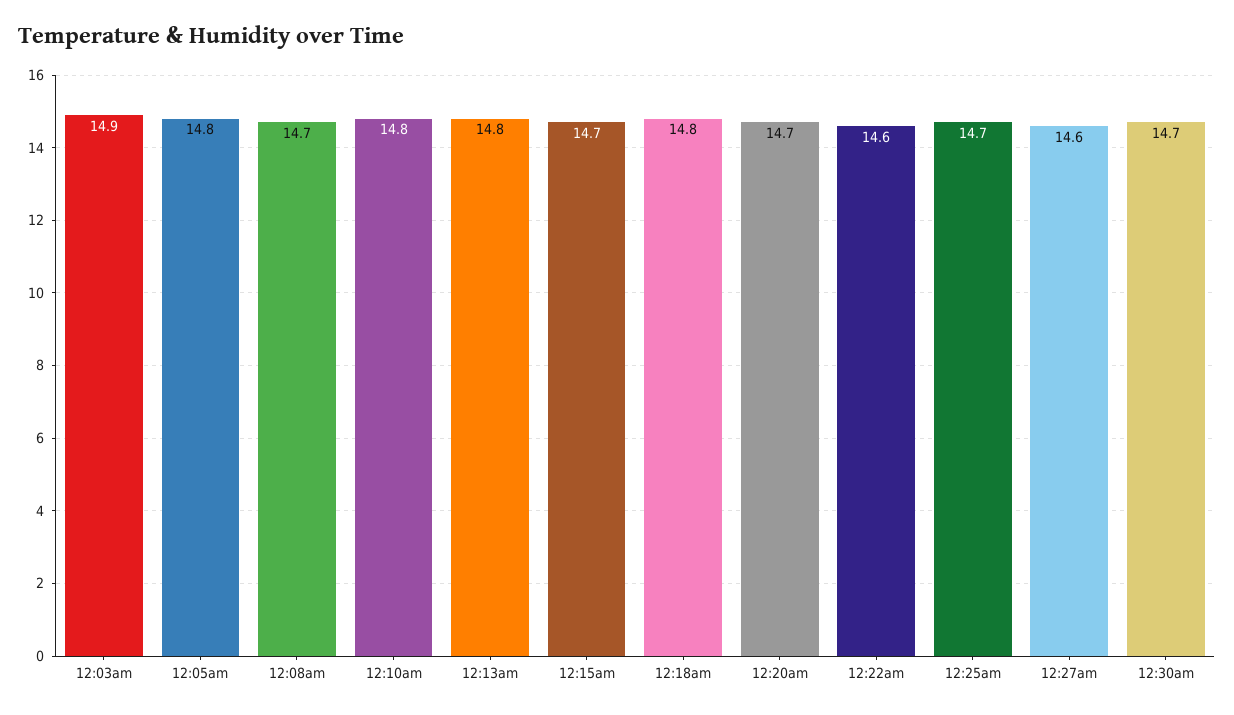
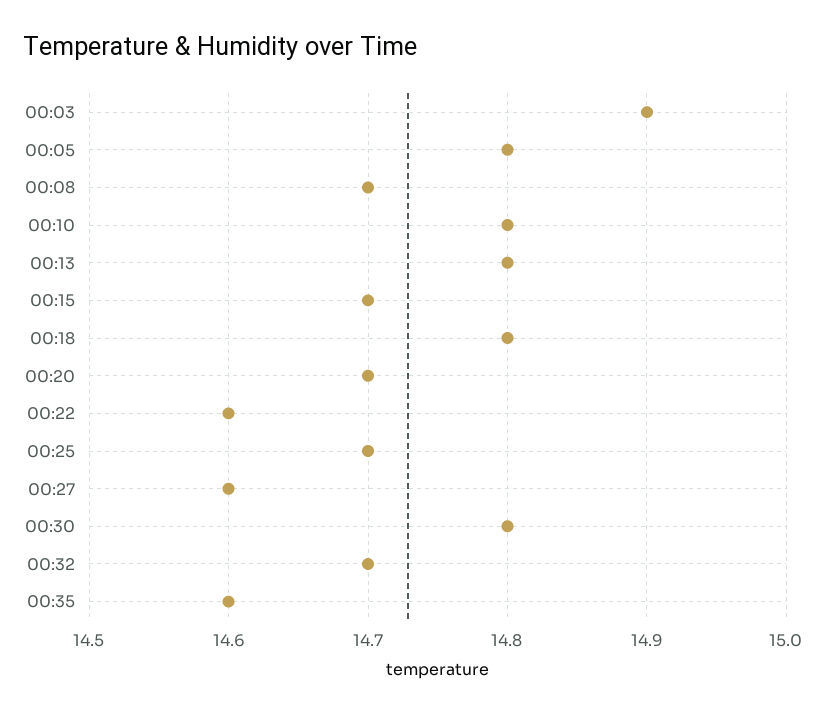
12:30am: 14.7 -> 14.8
00:32: none -> 14.7
00:35: none -> 14.6

